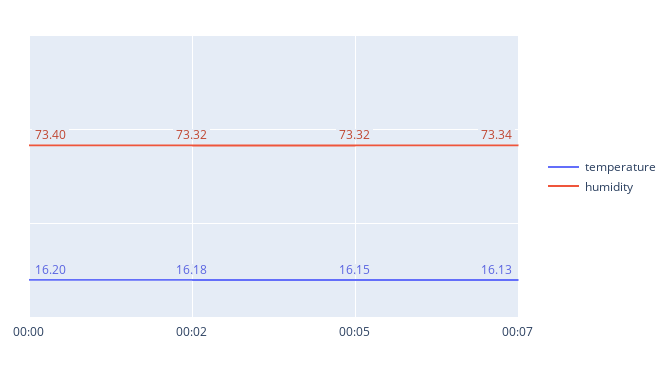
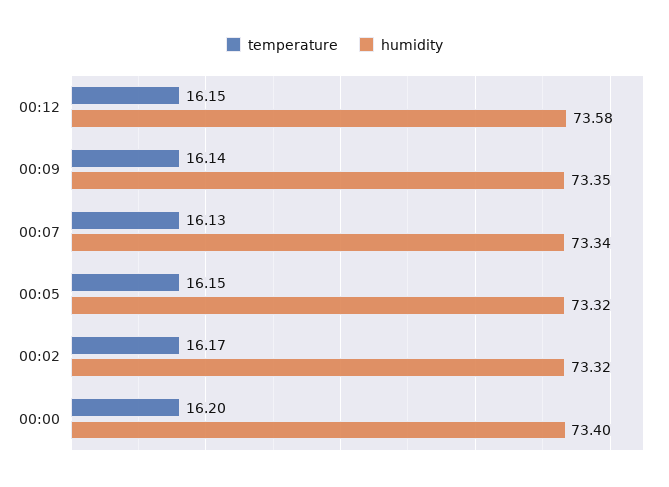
temperature, 00:02: 16.18 -> 16.17
temperature, 00:12: none -> 16.15
humidity, 00:12: none -> 73.58
temperature, 00:09: none -> 16.14
humidity, 00:09: none -> 73.35

